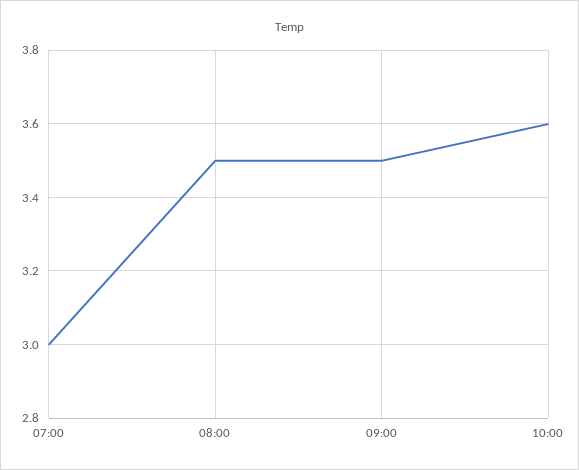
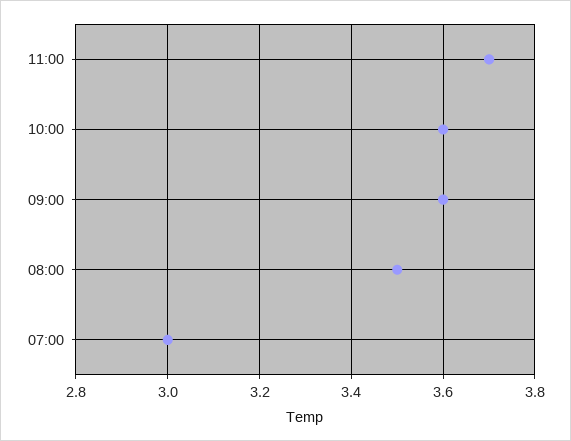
09:00: 3.5 -> 3.6
11:00: none -> 3.7

